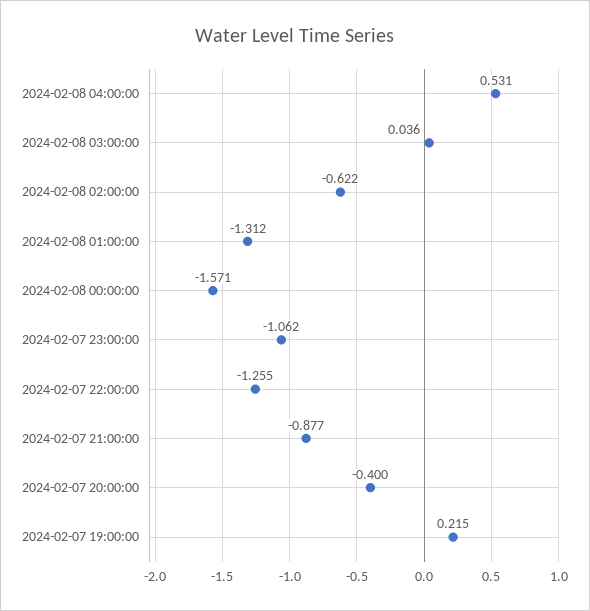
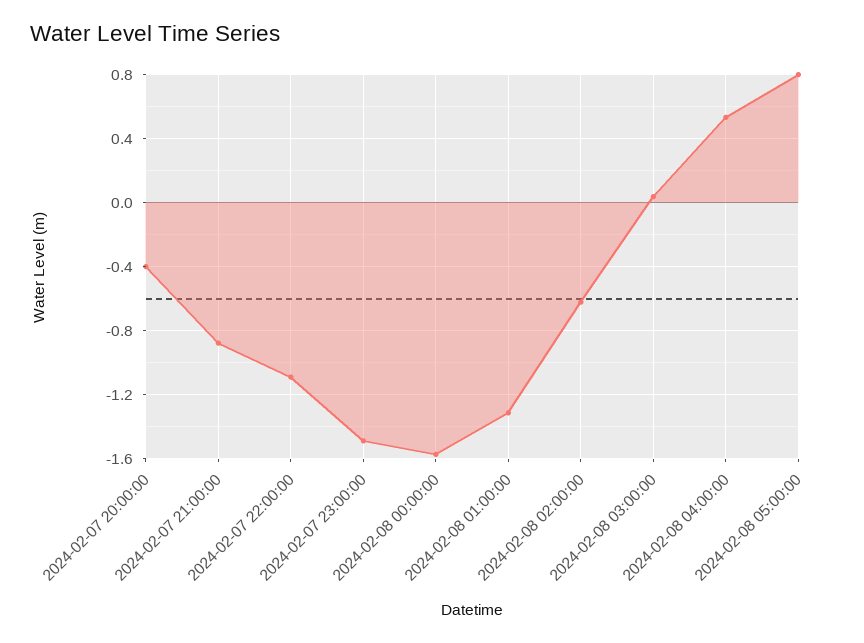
2024-02-07 23:00:00: -1.062 -> -1.5
2024-02-07 22:00:00: -1.255 -> -1.1
2024-02-07 19:00:00: 0.215 -> none
2024-02-08 05:00:00: none -> 0.8

